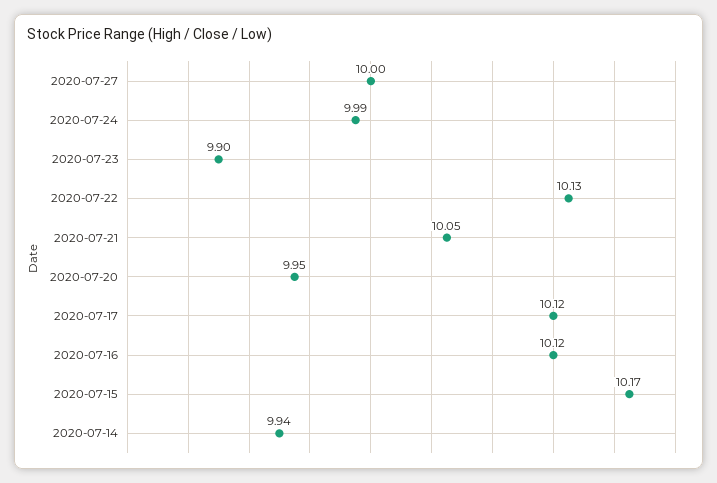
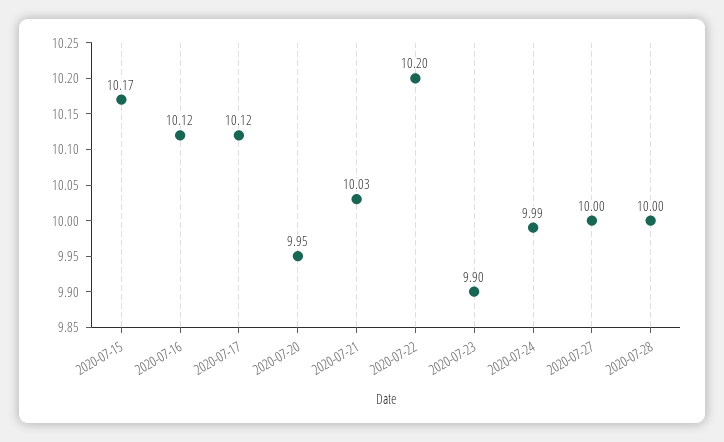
2020-07-22: 10.13 -> 10.2
2020-07-21: 10.05 -> 10.03
2020-07-14: 9.94 -> none
2020-07-28: none -> 10

